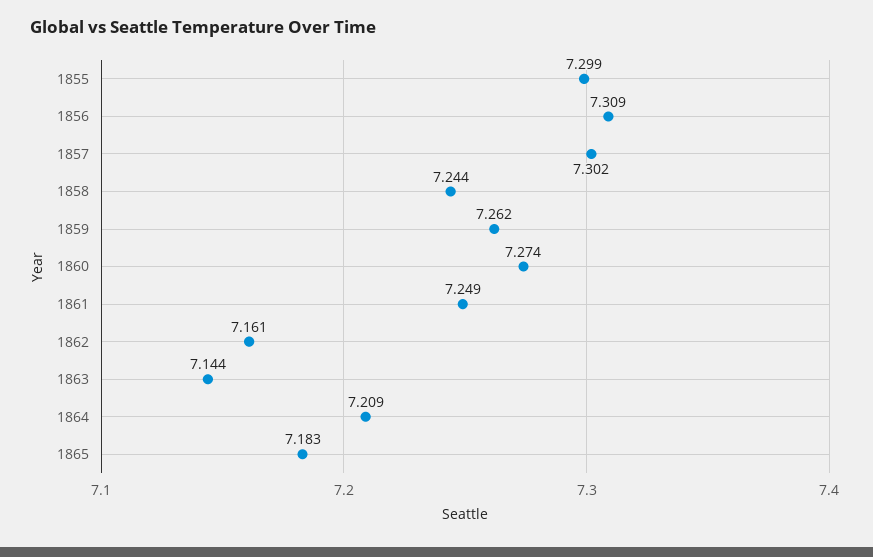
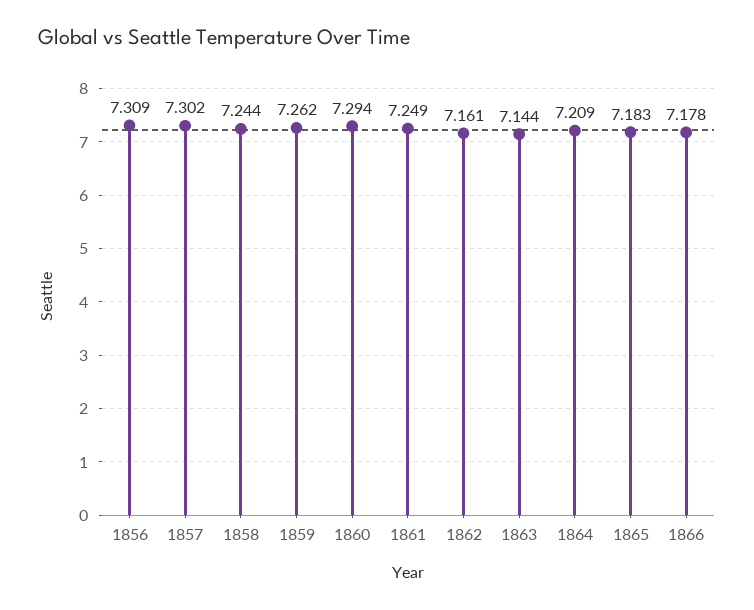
1855: 7.299 -> none
1860: 7.274 -> 7.294
1866: none -> 7.178

